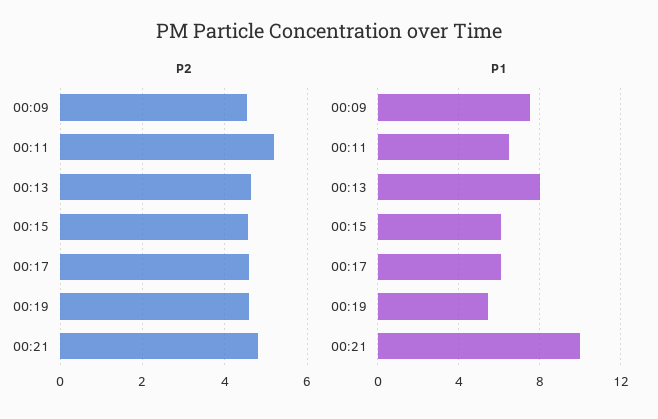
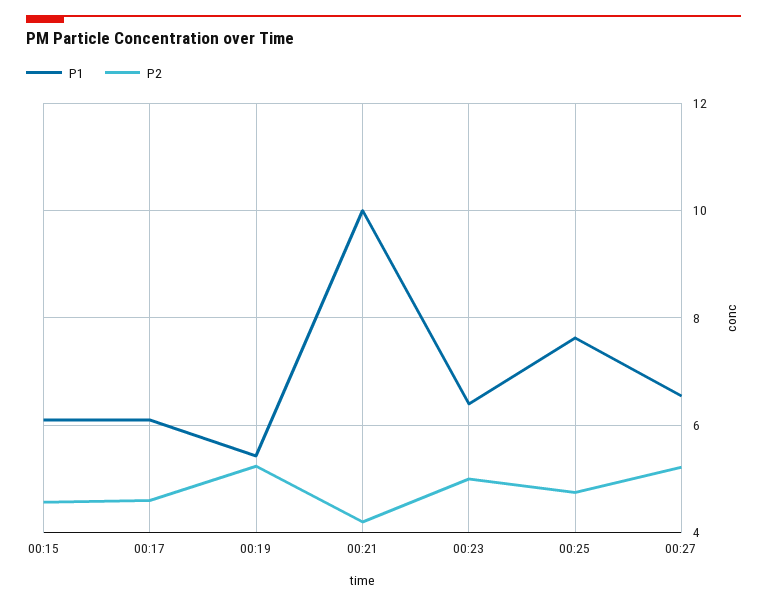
P2, 00:09: 4.6 -> none
P2, 00:11: 5.2 -> none
P2, 00:13: 4.6 -> none
P2, 00:19: 4.6 -> 5.2
P2, 00:21: 4.8 -> 4.2
P1, 00:09: 7.5 -> none
P1, 00:11: 6.5 -> none
P1, 00:13: 8 -> none
P1, 00:23: none -> 6.4
P2, 00:23: none -> 5
P1, 00:25: none -> 7.6
P2, 00:25: none -> 4.8
P1, 00:27: none -> 6.6
P2, 00:27: none -> 5.2

